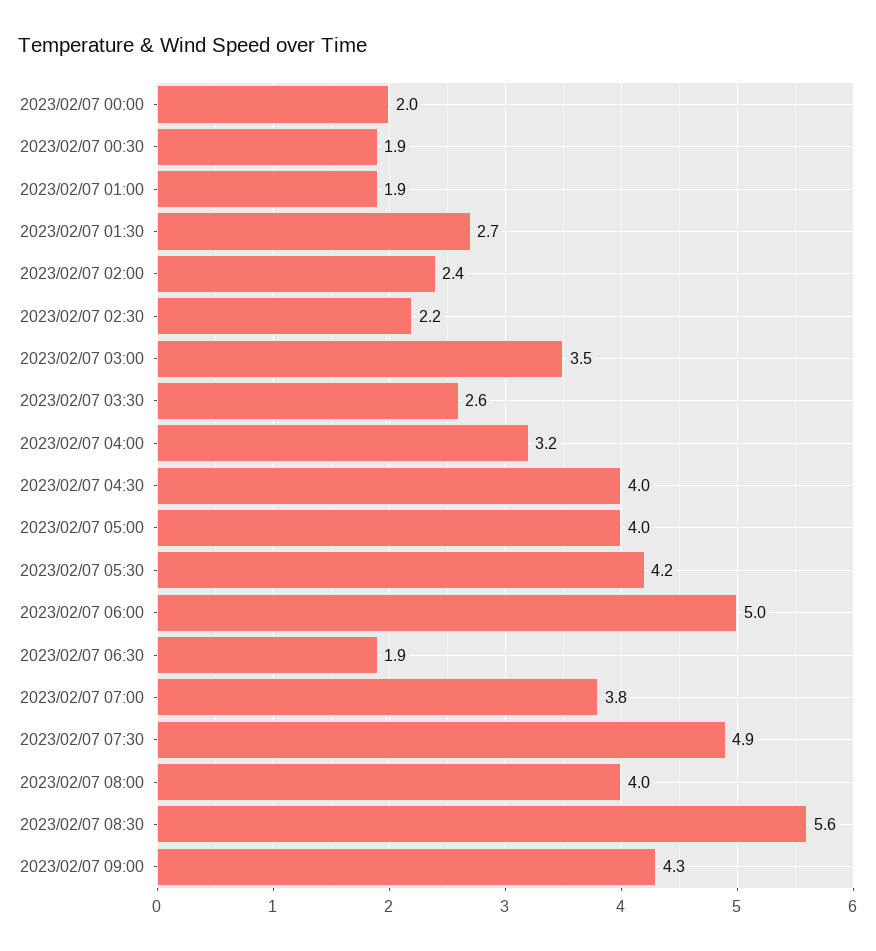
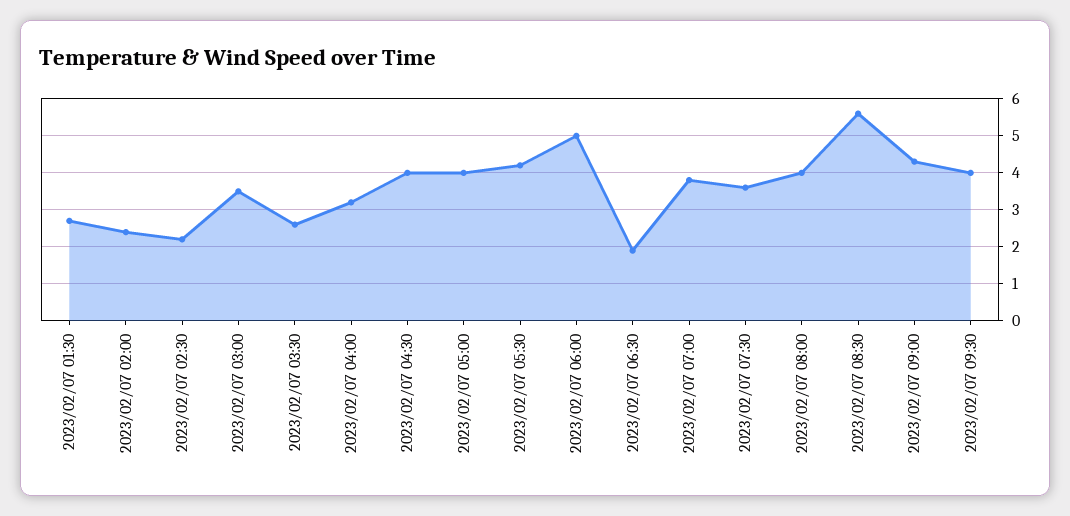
2023/02/07 00:00: 2 -> none
2023/02/07 00:30: 1.9 -> none
2023/02/07 01:00: 1.9 -> none
2023/02/07 07:30: 4.9 -> 3.5
2023/02/07 09:30: none -> 4

